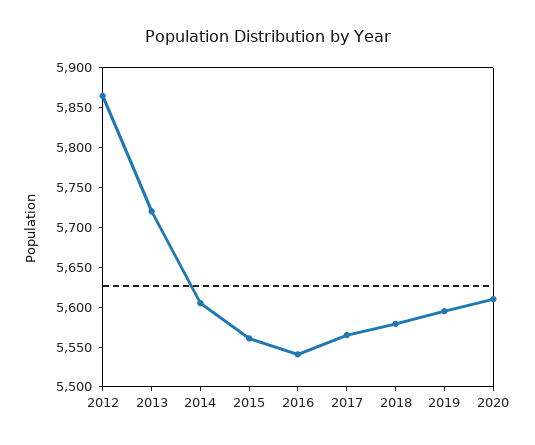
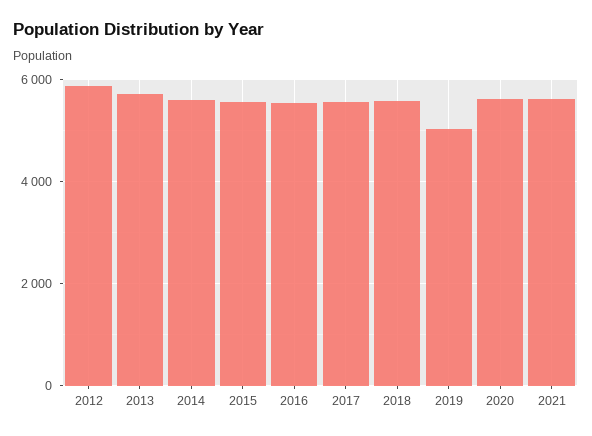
2019: 5600 -> 5000
2021: none -> 5600

